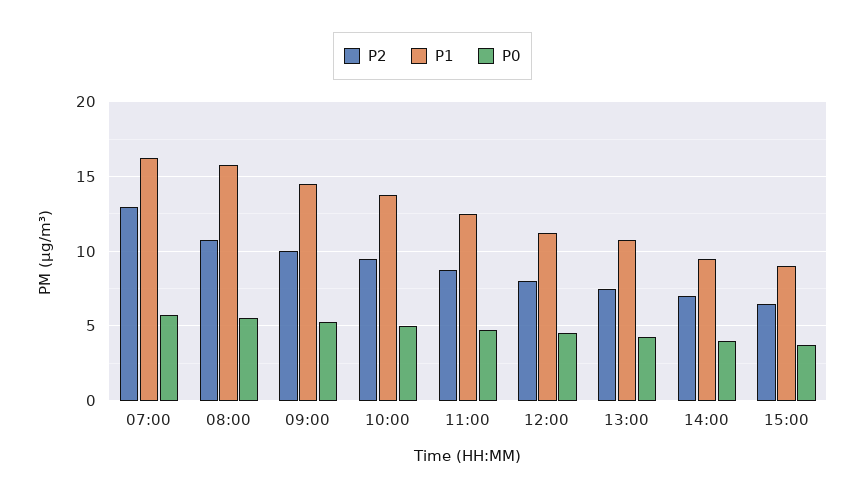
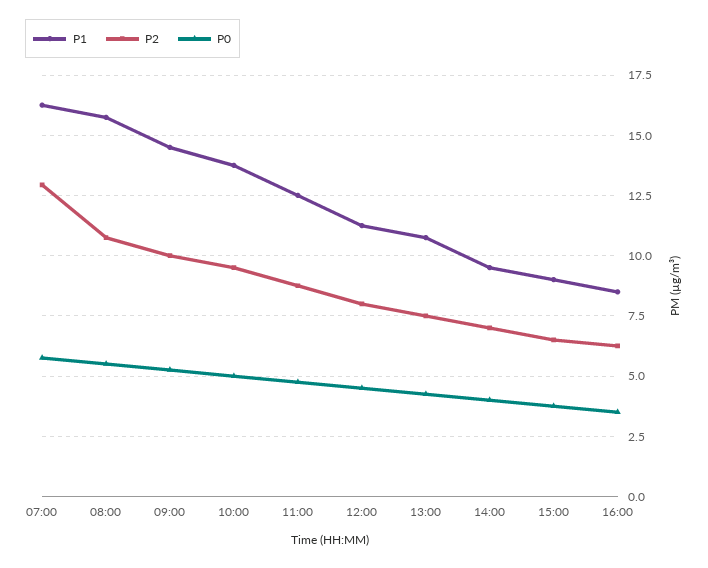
P1, 16:00: none -> 8.5
P2, 16:00: none -> 6.25
P0, 16:00: none -> 3.5

